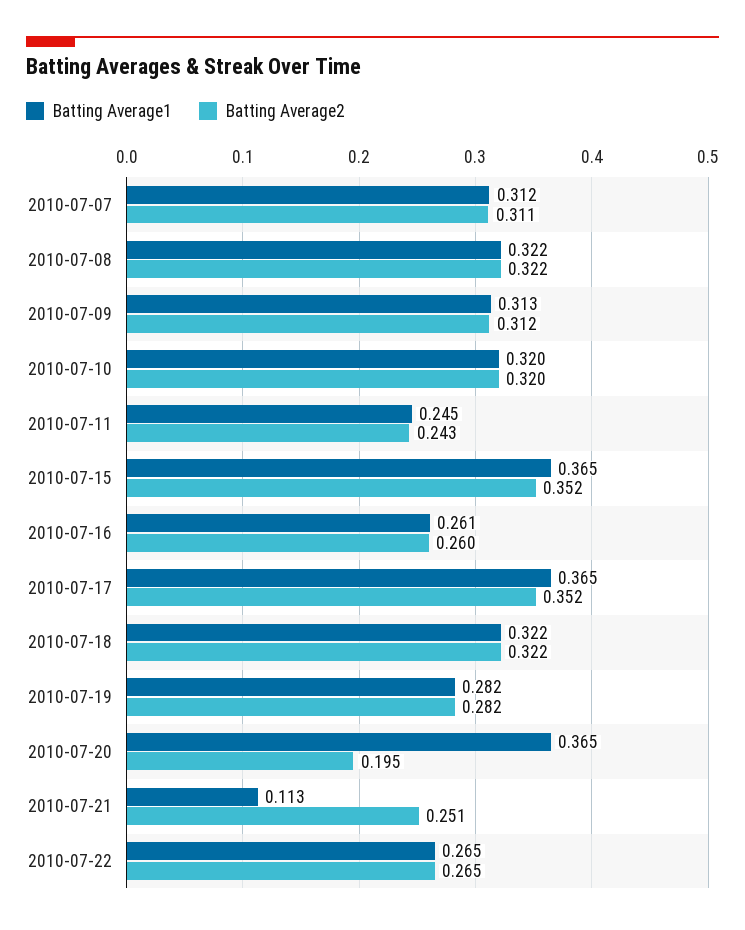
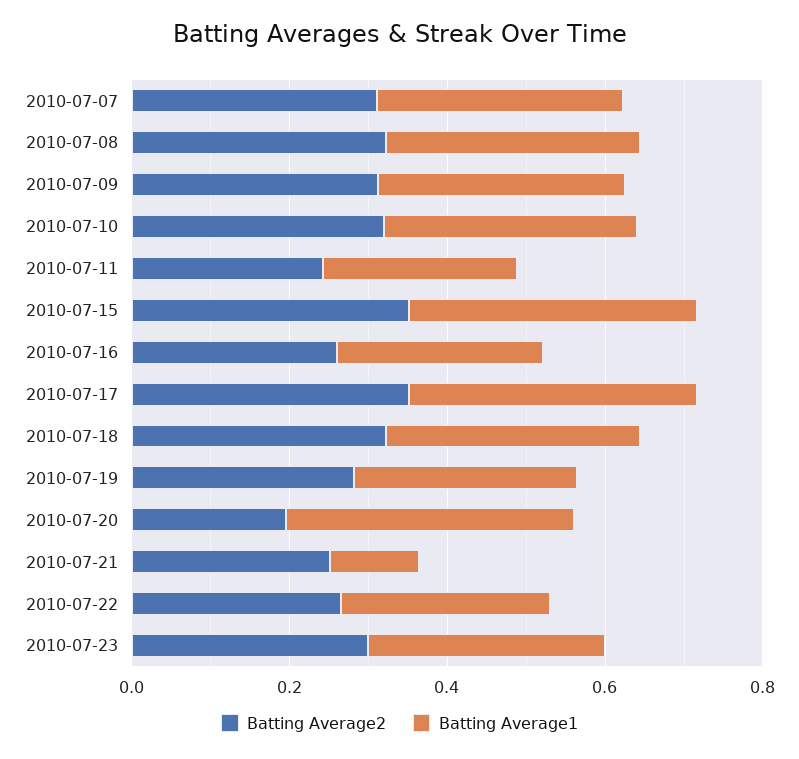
Batting Average2, 2010-07-23: none -> 0.3
Batting Average1, 2010-07-23: none -> 0.3

